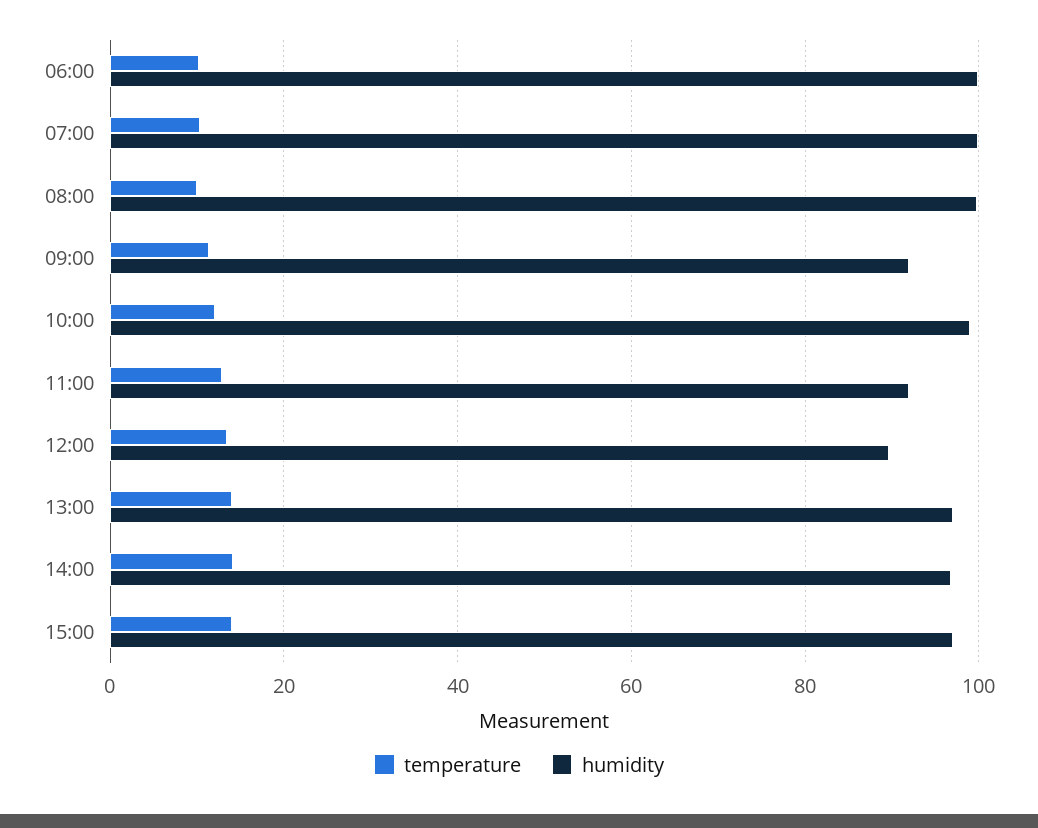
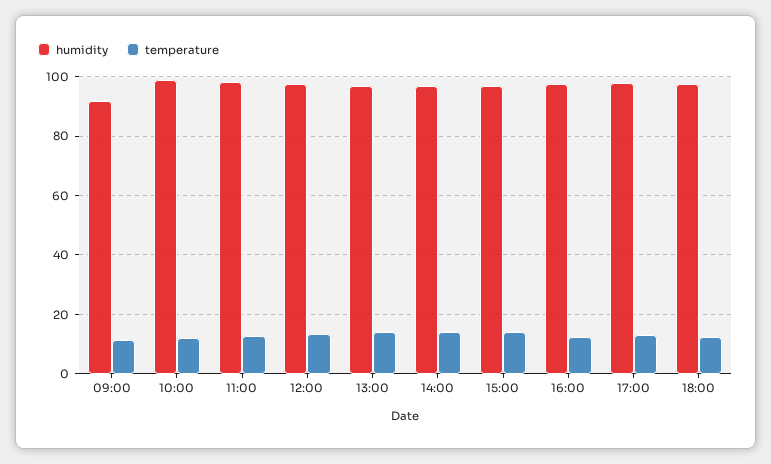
temperature, 06:00: 10 -> none
humidity, 06:00: 100 -> none
temperature, 07:00: 10 -> none
humidity, 07:00: 100 -> none
temperature, 08:00: 10 -> none
humidity, 08:00: 100 -> none
humidity, 11:00: 92 -> 97.5
humidity, 12:00: 90 -> 97.5
humidity, 16:00: none -> 97.5
temperature, 16:00: none -> 12.5
humidity, 17:00: none -> 97.5
temperature, 17:00: none -> 12.5
humidity, 18:00: none -> 97.5
temperature, 18:00: none -> 12.5

